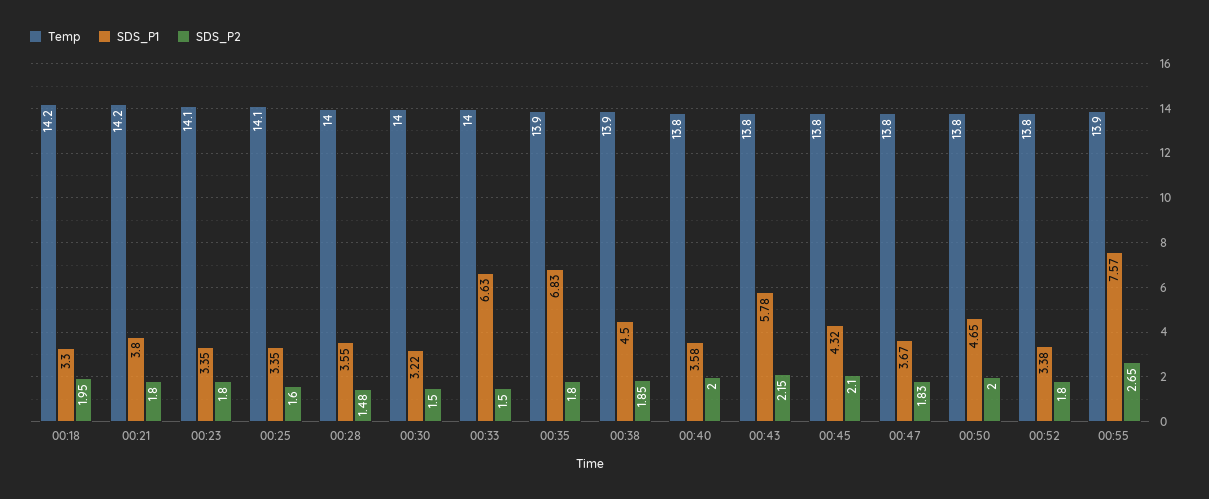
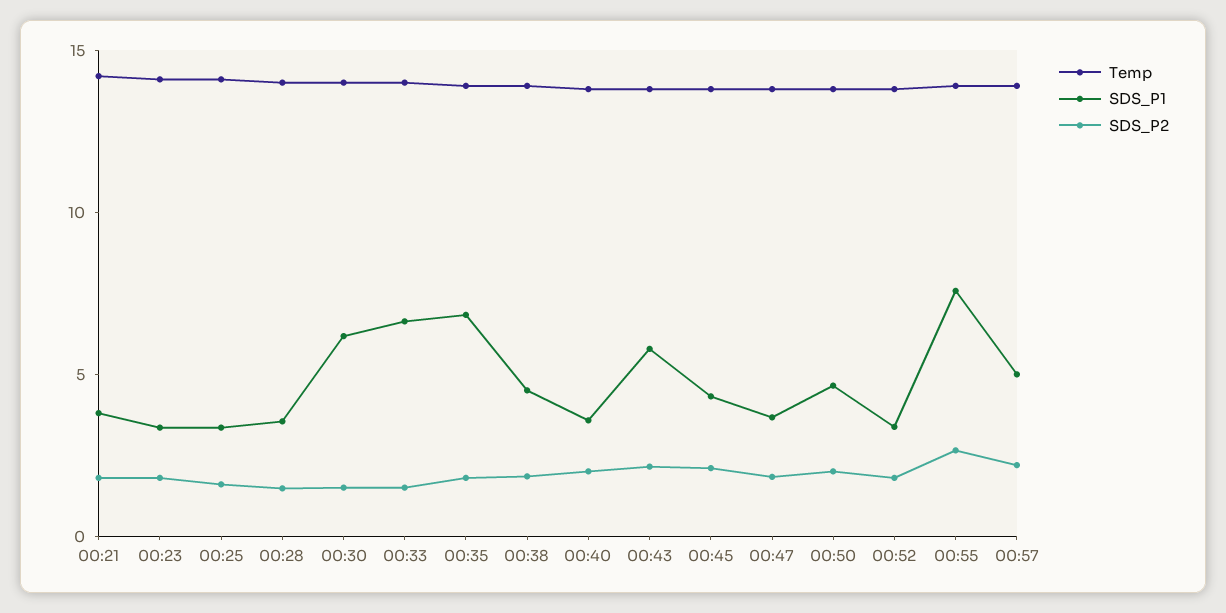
Temp, 00:18: 14.2 -> none
SDS_P1, 00:18: 3.3 -> none
SDS_P2, 00:18: 1.95 -> none
SDS_P1, 00:30: 3.22 -> 6
Temp, 00:57: none -> 14
SDS_P1, 00:57: none -> 5
SDS_P2, 00:57: none -> 2

